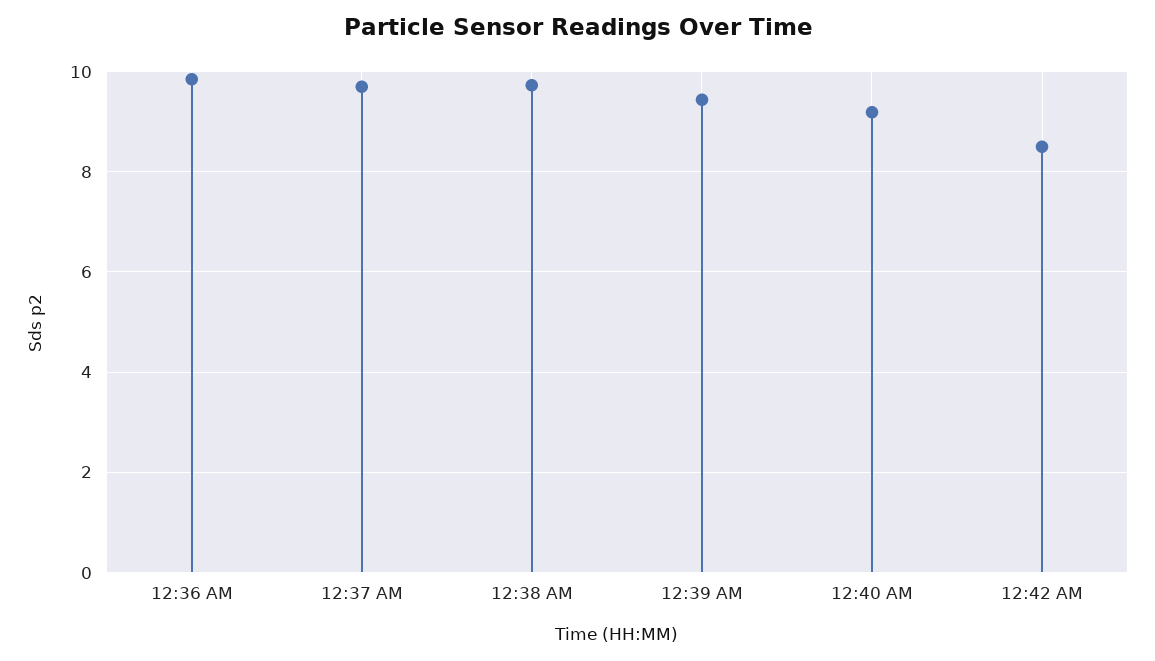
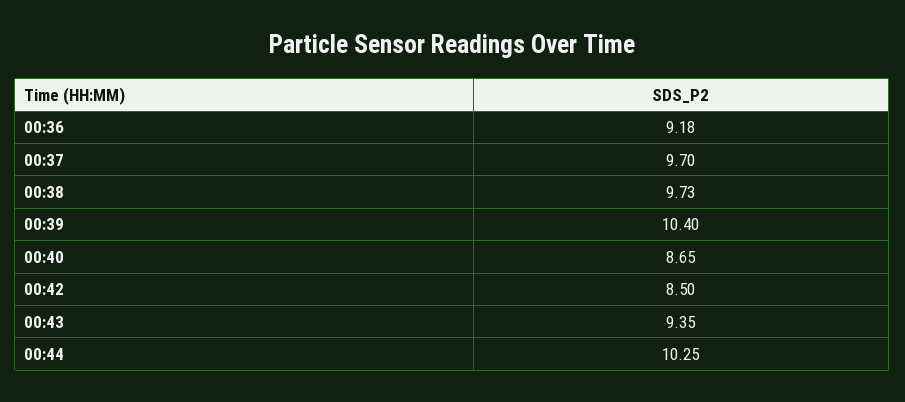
12:36 AM: 9.8 -> 9.18
12:39 AM: 9.4 -> 10.4
12:40 AM: 9.2 -> 8.65
00:43: none -> 9.35
00:44: none -> 10.25

